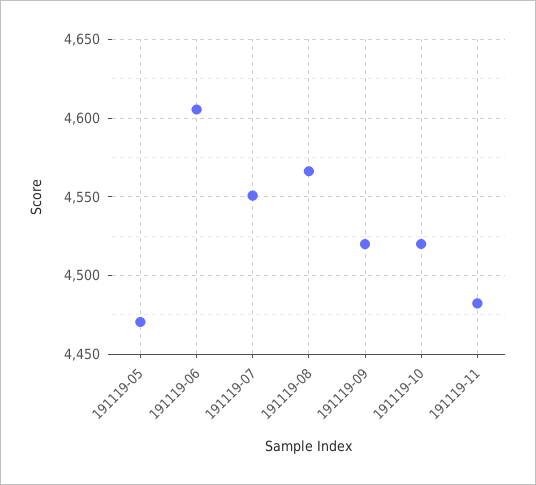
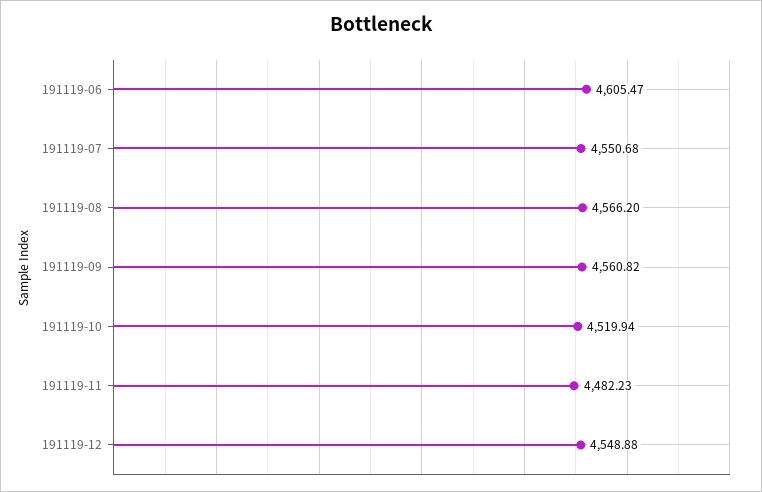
191119-05: 4470 -> none
191119-09: 4520 -> 4560.82
191119-12: none -> 4548.88

